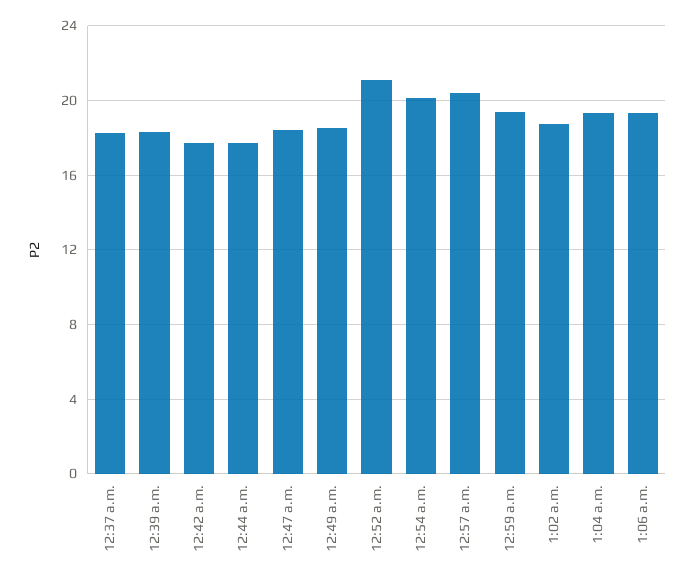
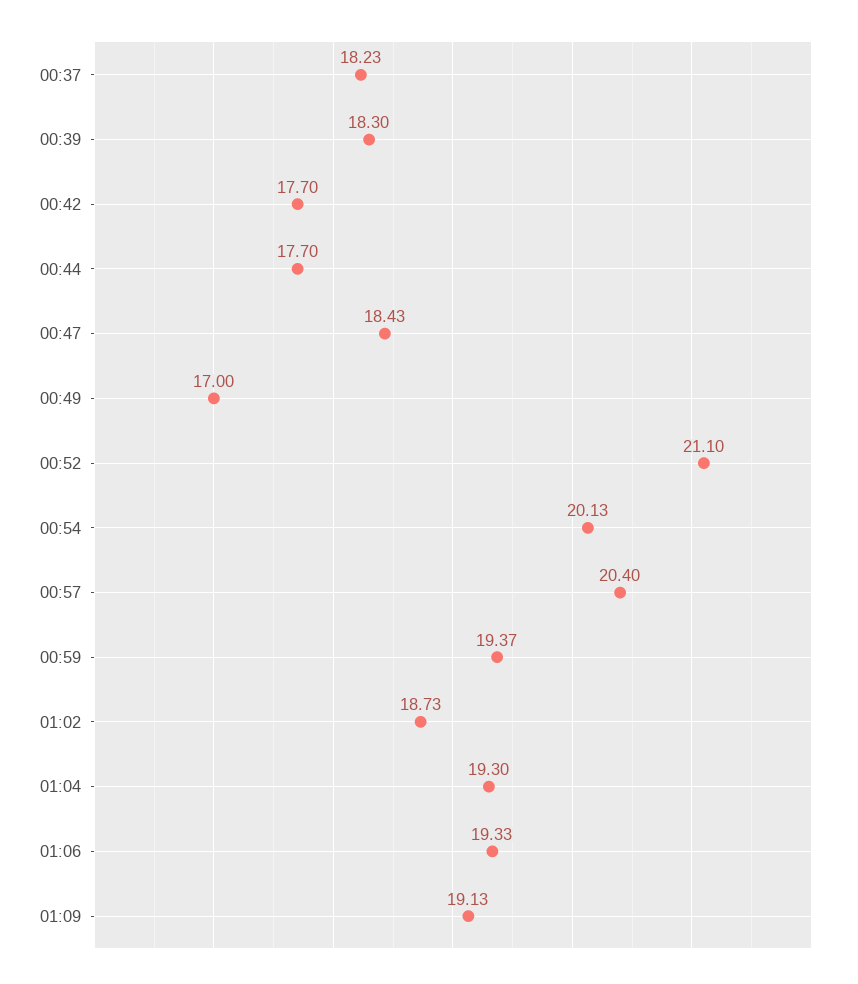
12:49 a.m.: 18.5 -> 17
01:09: none -> 19.13

